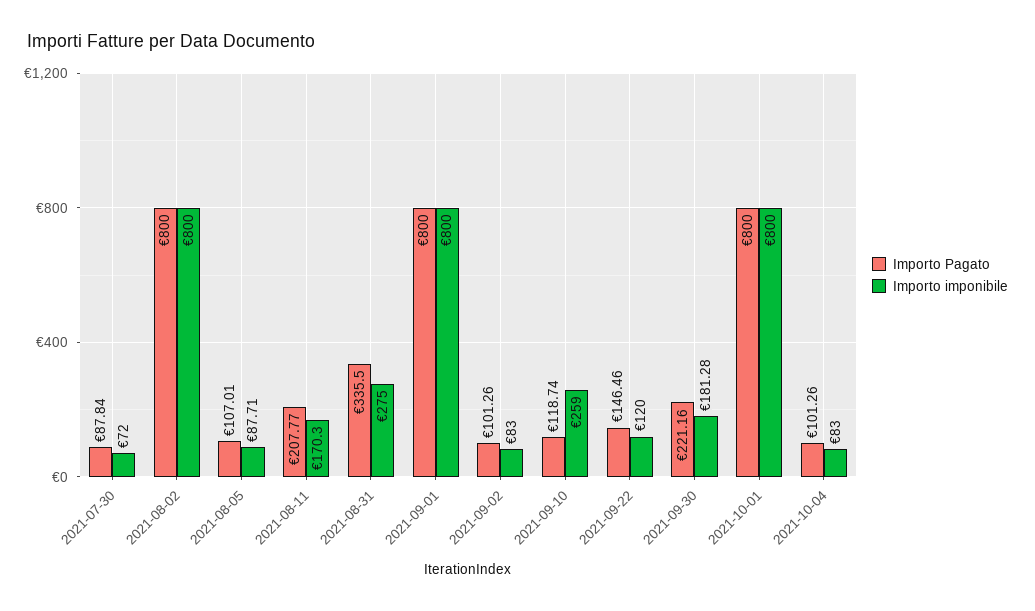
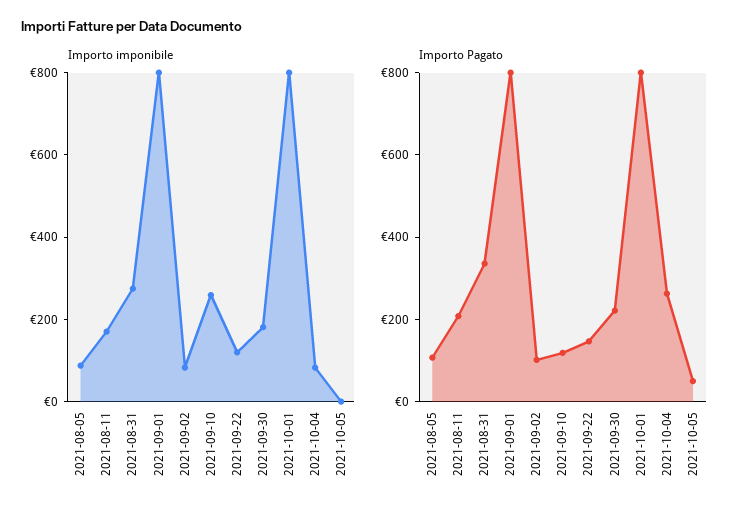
Importo Pagato, 2021-07-30: 87.84 -> none
Importo imponibile, 2021-07-30: 72 -> none
Importo Pagato, 2021-08-02: 800 -> none
Importo imponibile, 2021-08-02: 800 -> none
Importo Pagato, 2021-10-04: 101.26 -> 250
Importo imponibile, 2021-10-05: none -> 0
Importo Pagato, 2021-10-05: none -> 50

